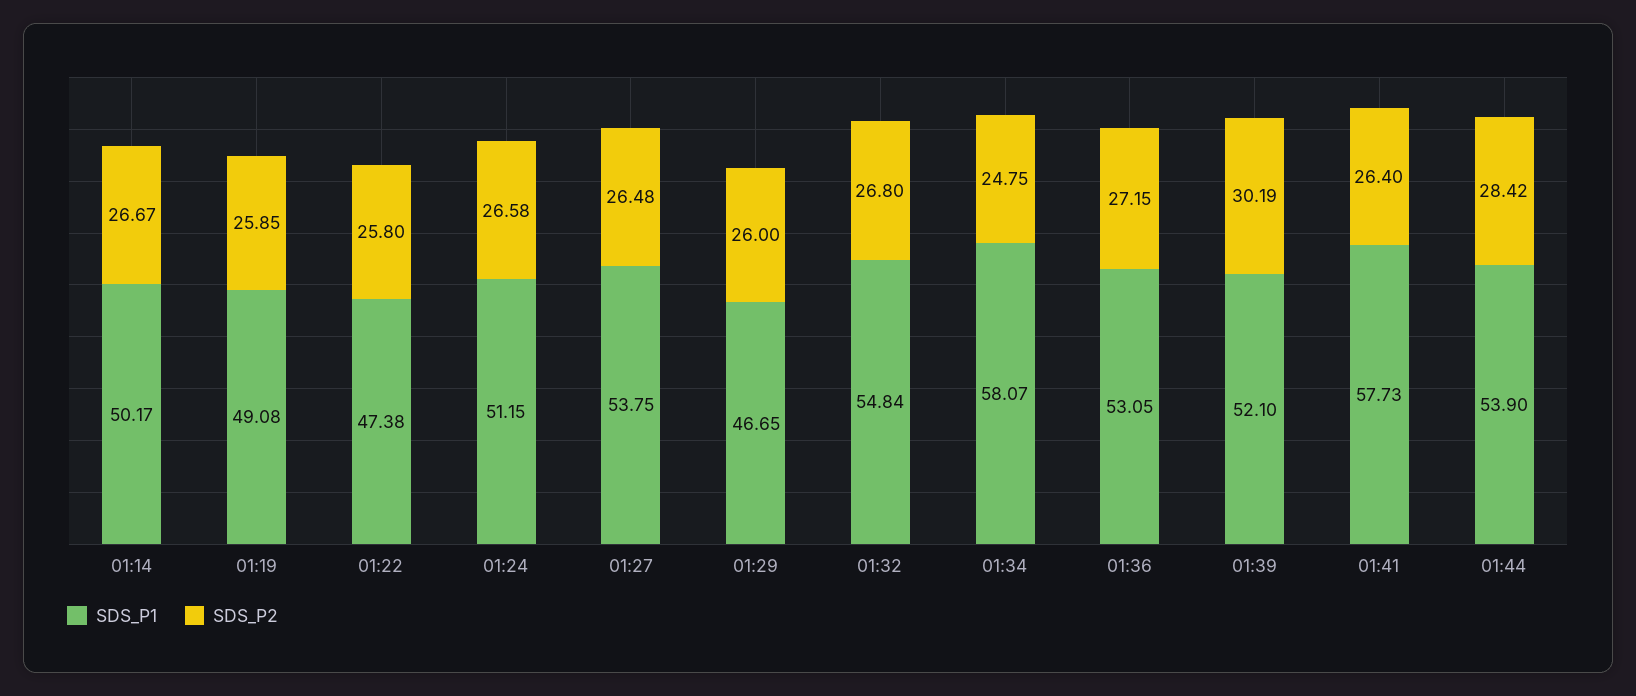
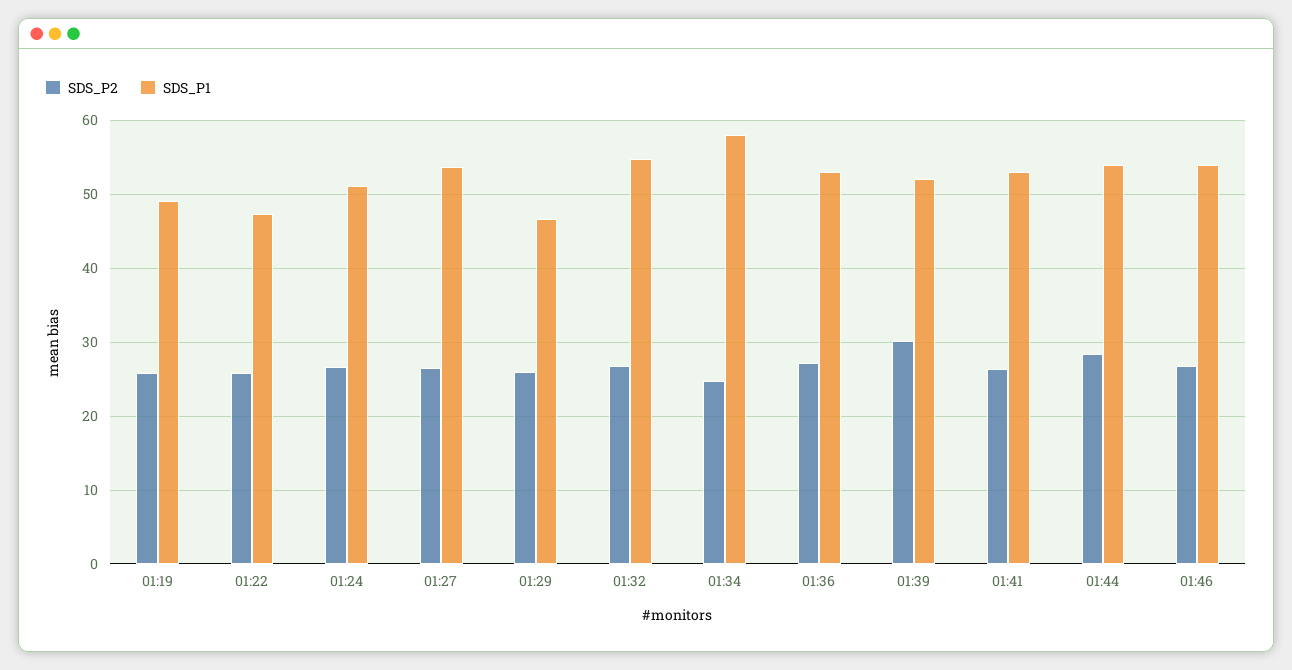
SDS_P1, 01:14: 50.17 -> none
SDS_P2, 01:14: 26.67 -> none
SDS_P1, 01:41: 57.73 -> 53
SDS_P2, 01:46: none -> 27
SDS_P1, 01:46: none -> 54

